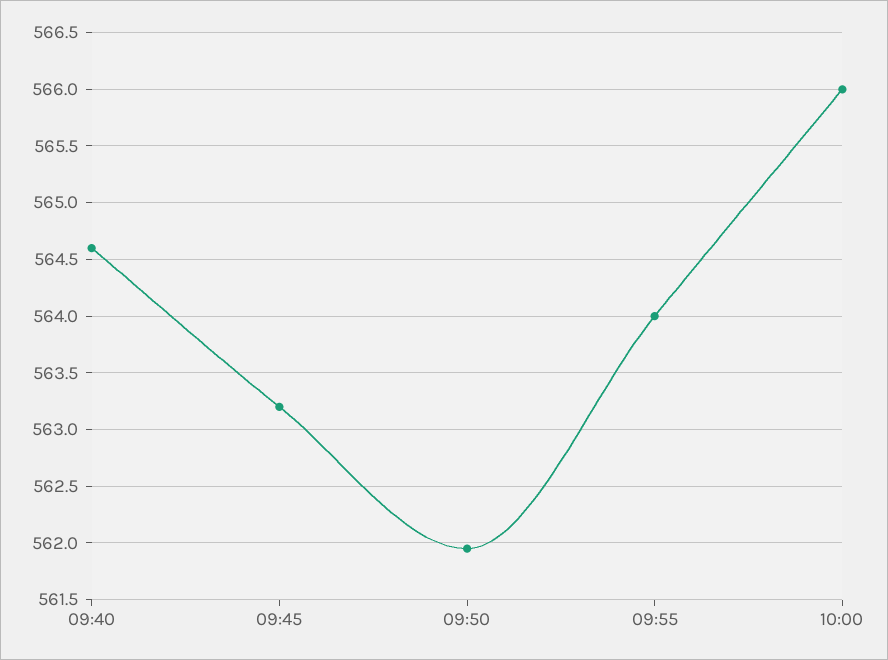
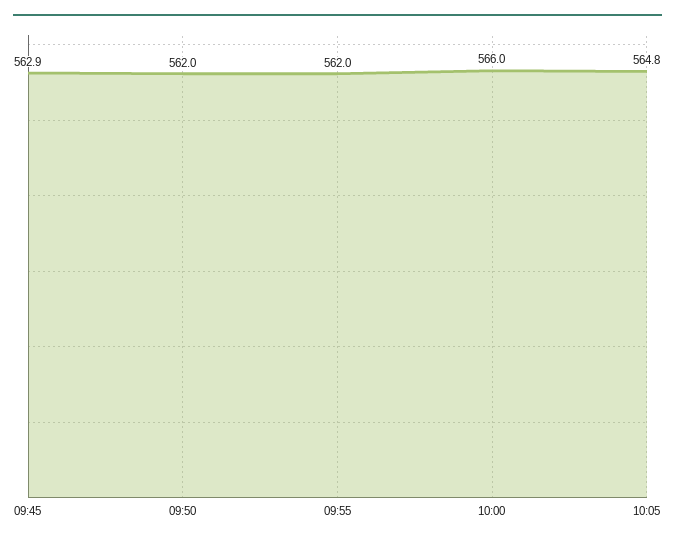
09:40: 564.6 -> none
09:45: 563.2 -> 562.9
09:55: 564 -> 562
10:05: none -> 564.8

